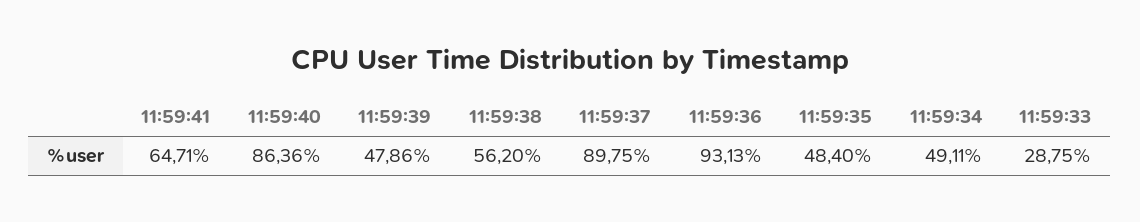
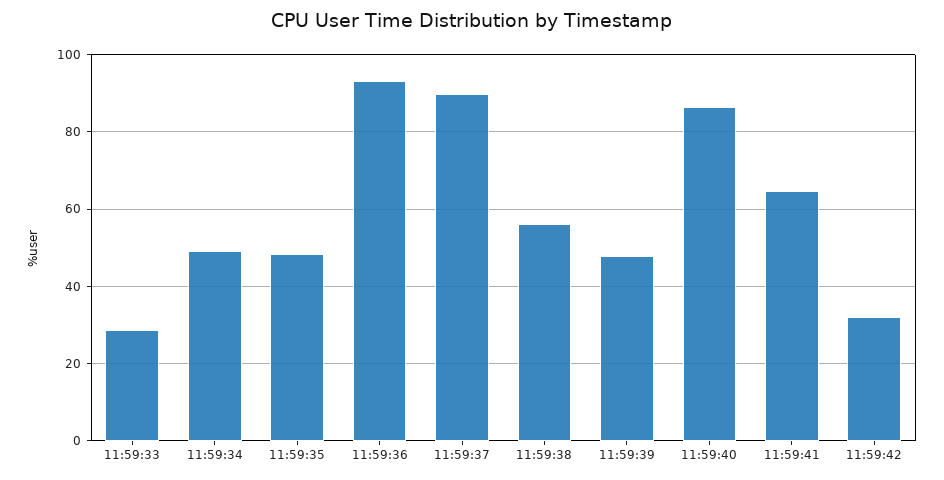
11:59:42: none -> 32

